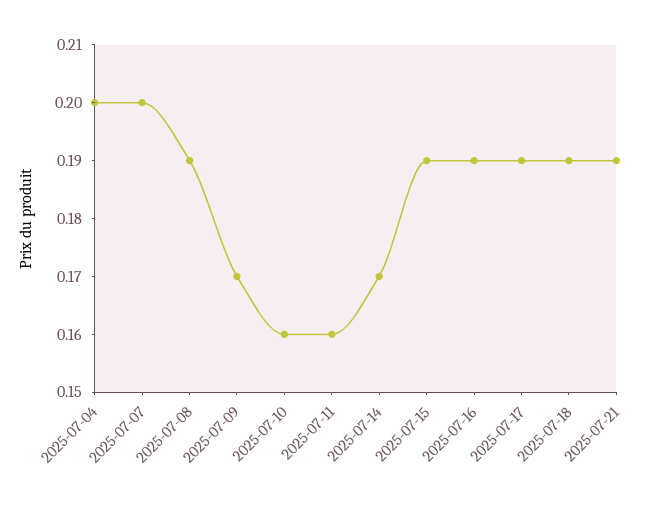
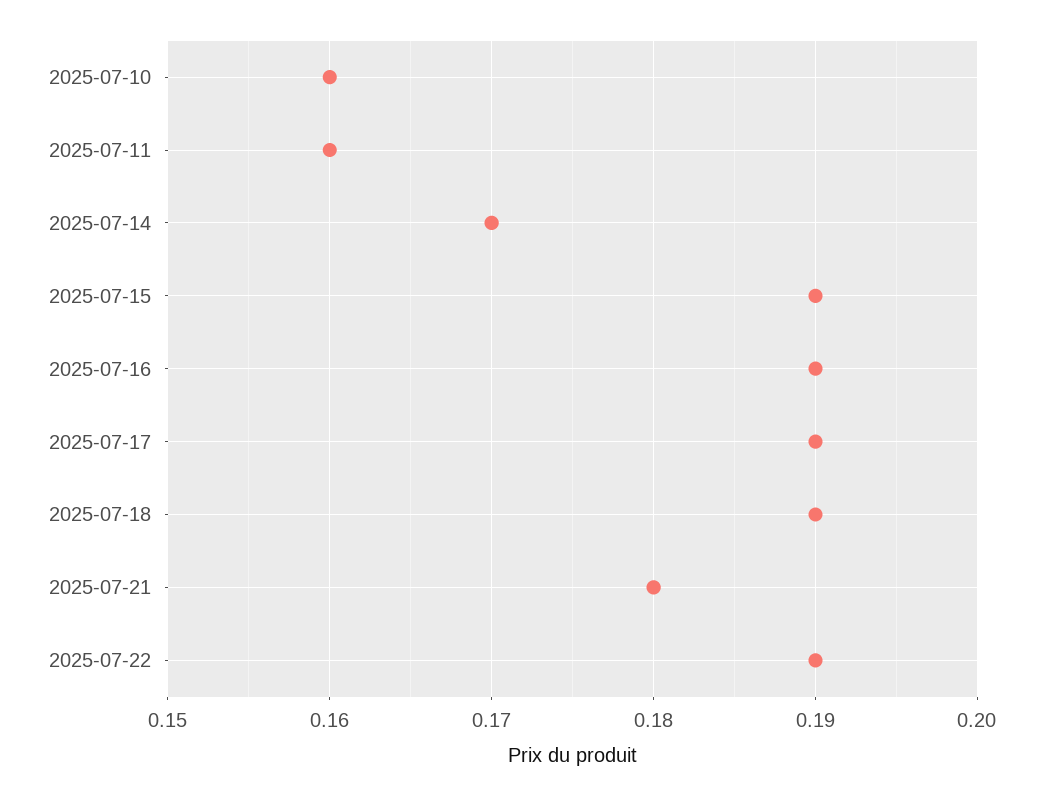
2025-07-04: 0.2 -> none
2025-07-07: 0.2 -> none
2025-07-08: 0.19 -> none
2025-07-09: 0.17 -> none
2025-07-21: 0.19 -> 0.18
2025-07-22: none -> 0.19

